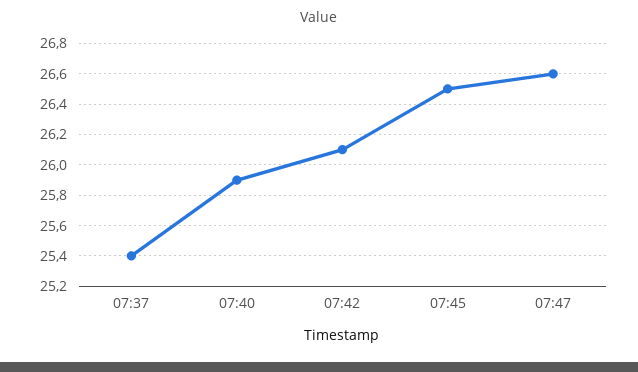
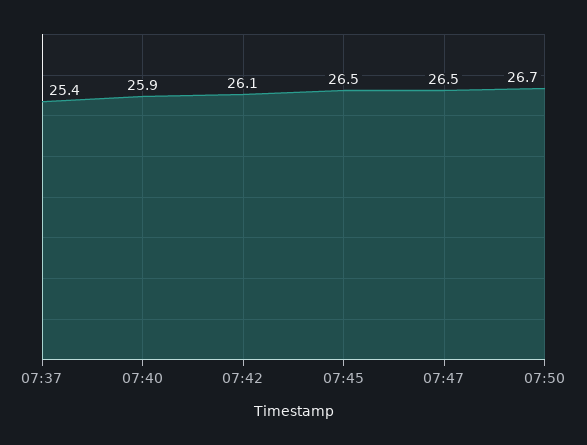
07:47: 26.6 -> 26.5
07:50: none -> 26.7

